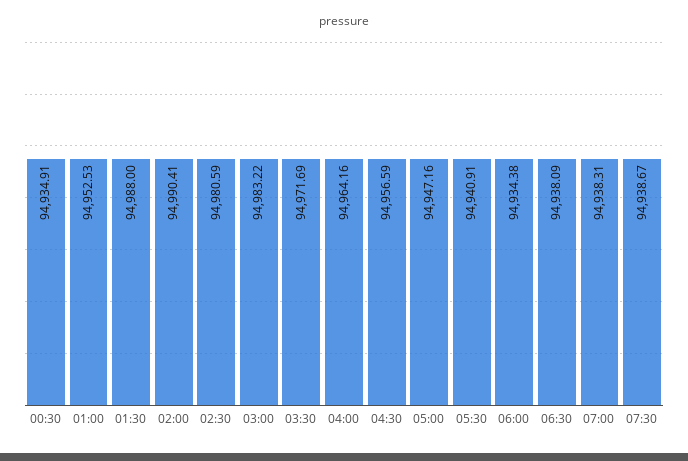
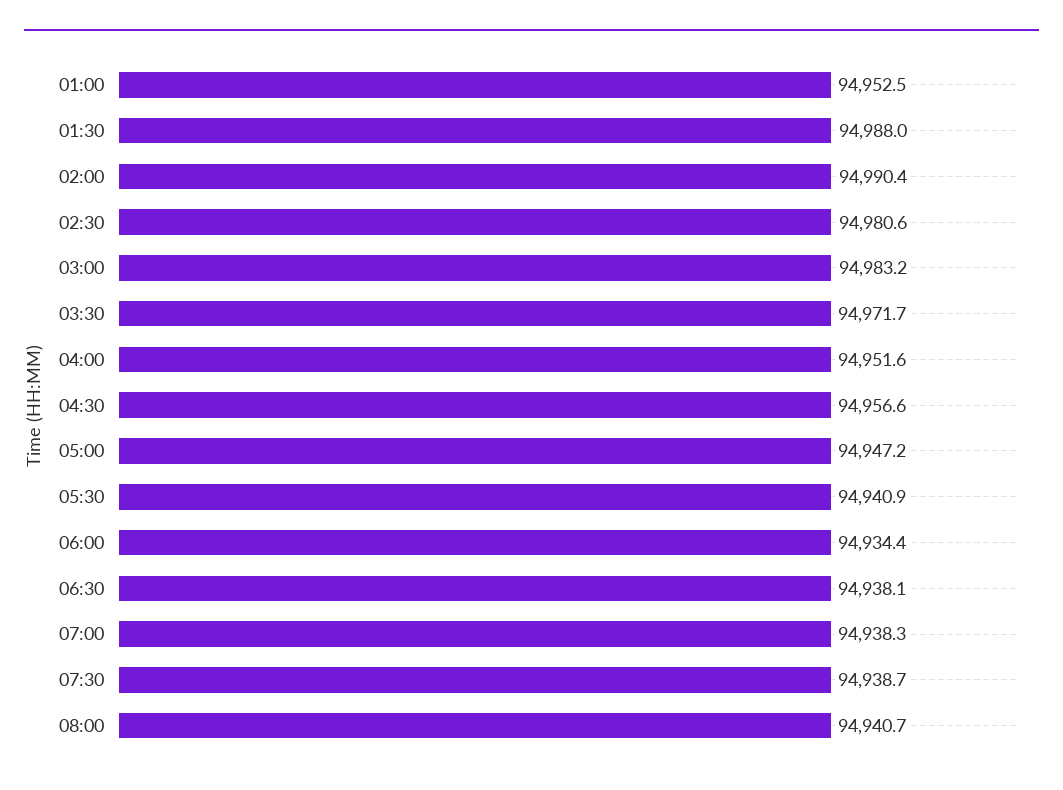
00:30: 94934.91 -> none
04:00: 94964.16 -> 94951.6
08:00: none -> 94940.7

